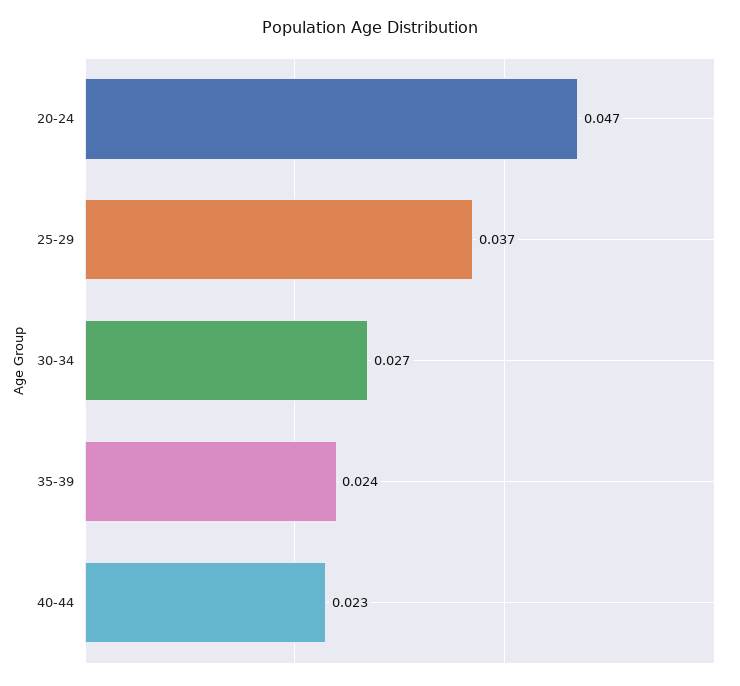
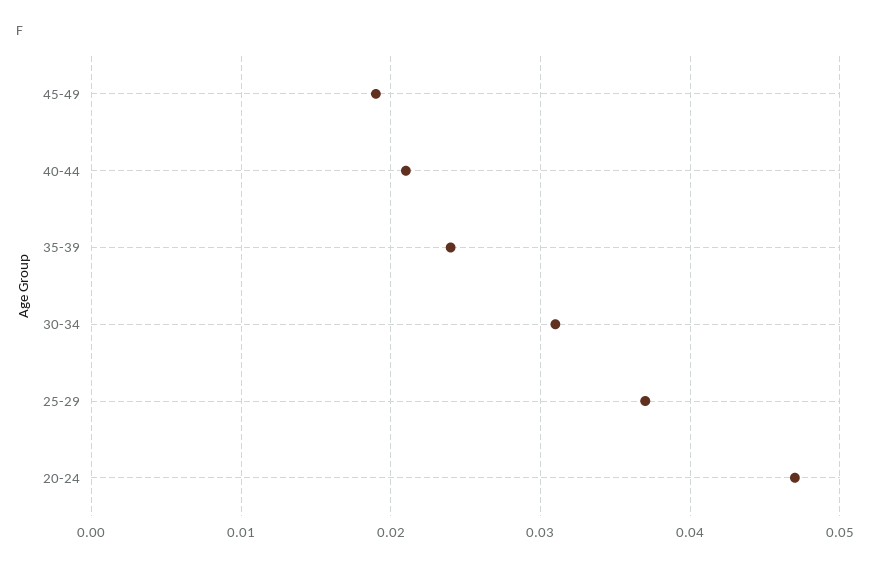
30-34: 0.027 -> 0.031
40-44: 0.023 -> 0.021
45-49: none -> 0.019

